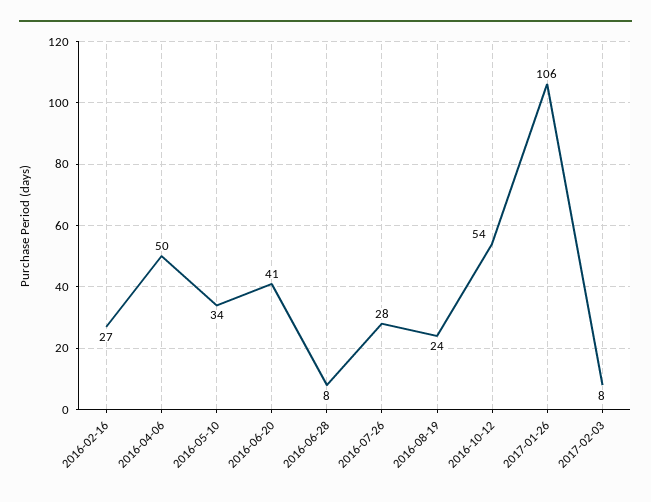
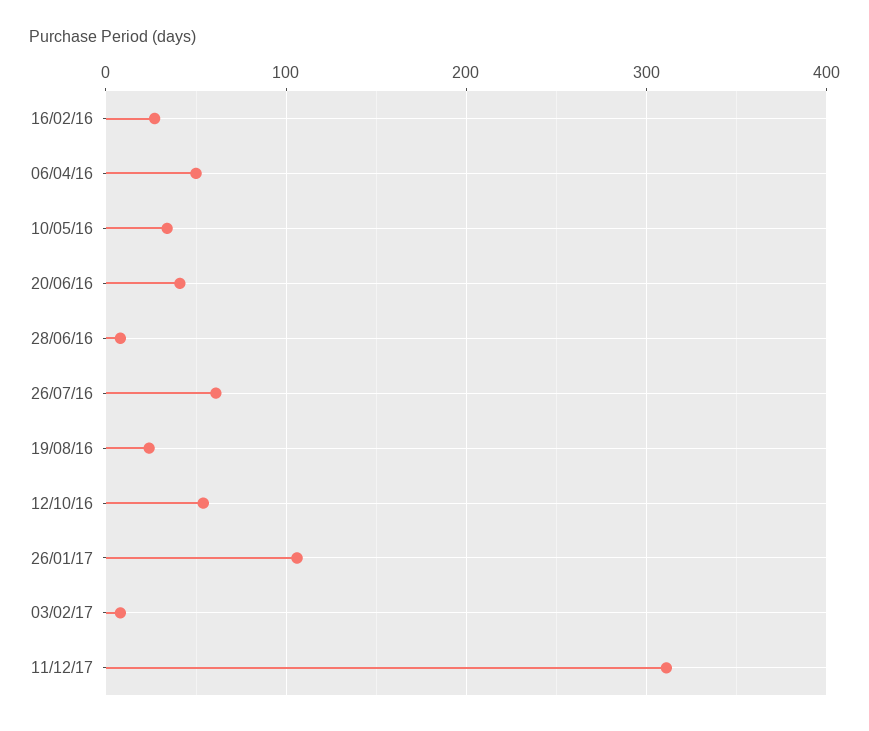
2016-07-26: 28 -> 60
11/12/17: none -> 310

